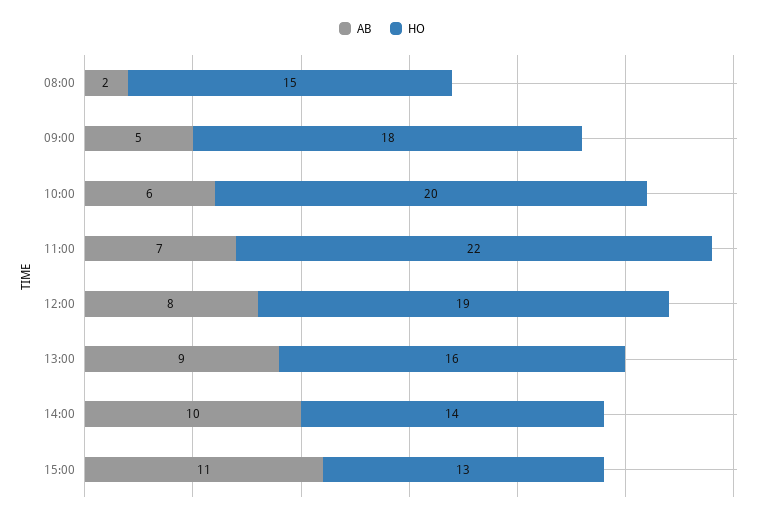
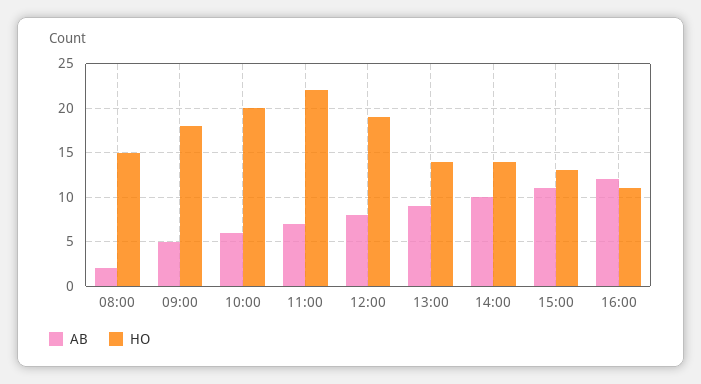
HO, 13:00: 16 -> 14
AB, 16:00: none -> 12
HO, 16:00: none -> 11

